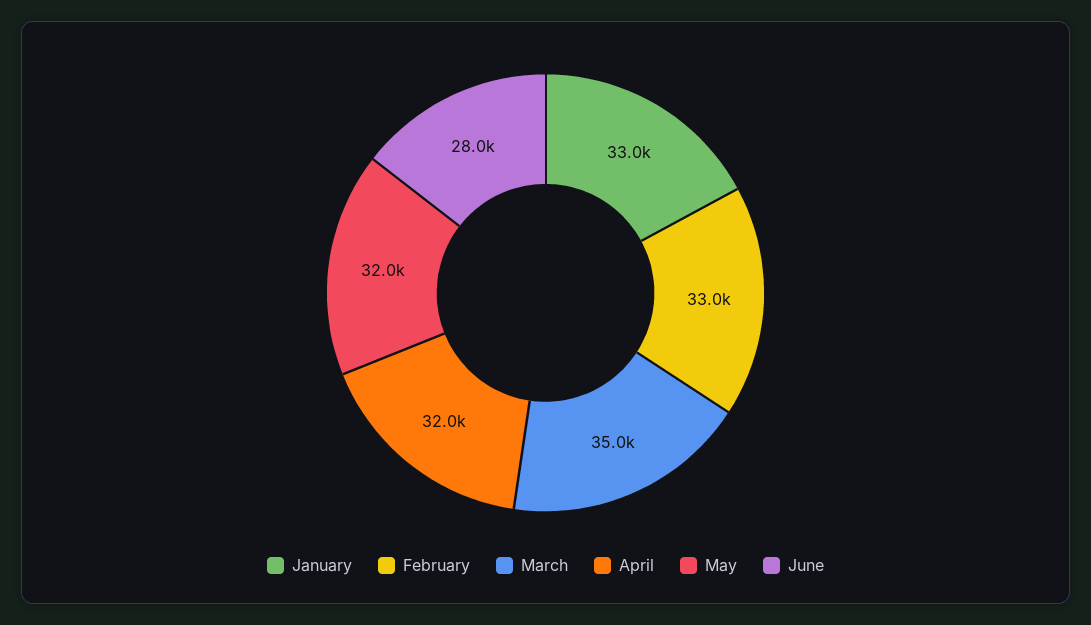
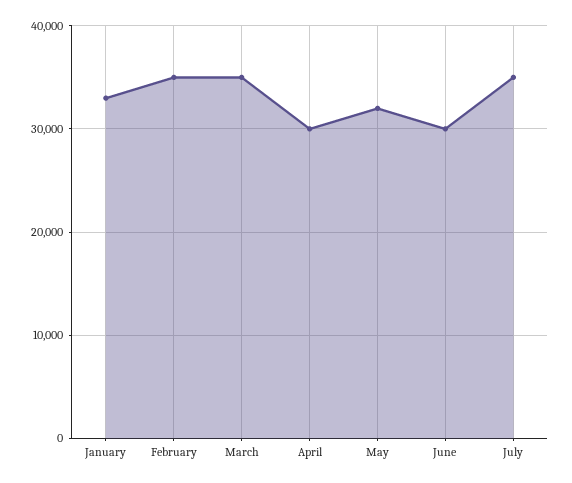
February: 33000 -> 35000
April: 32000 -> 30000
June: 28000 -> 30000
July: none -> 35000

